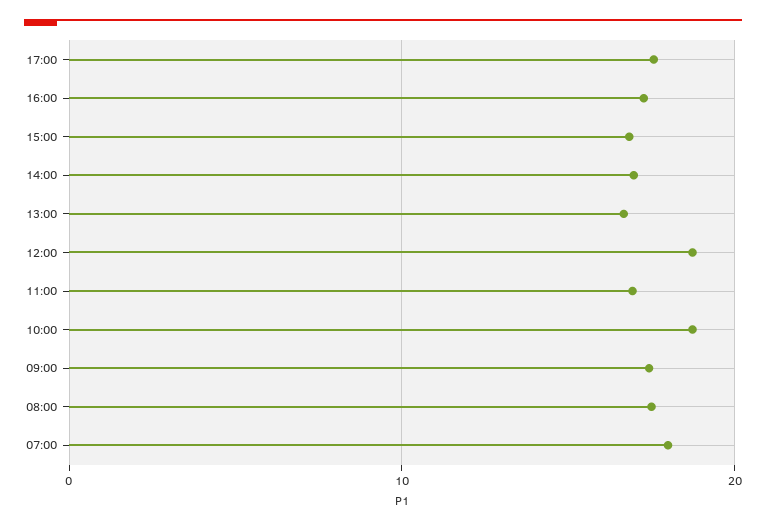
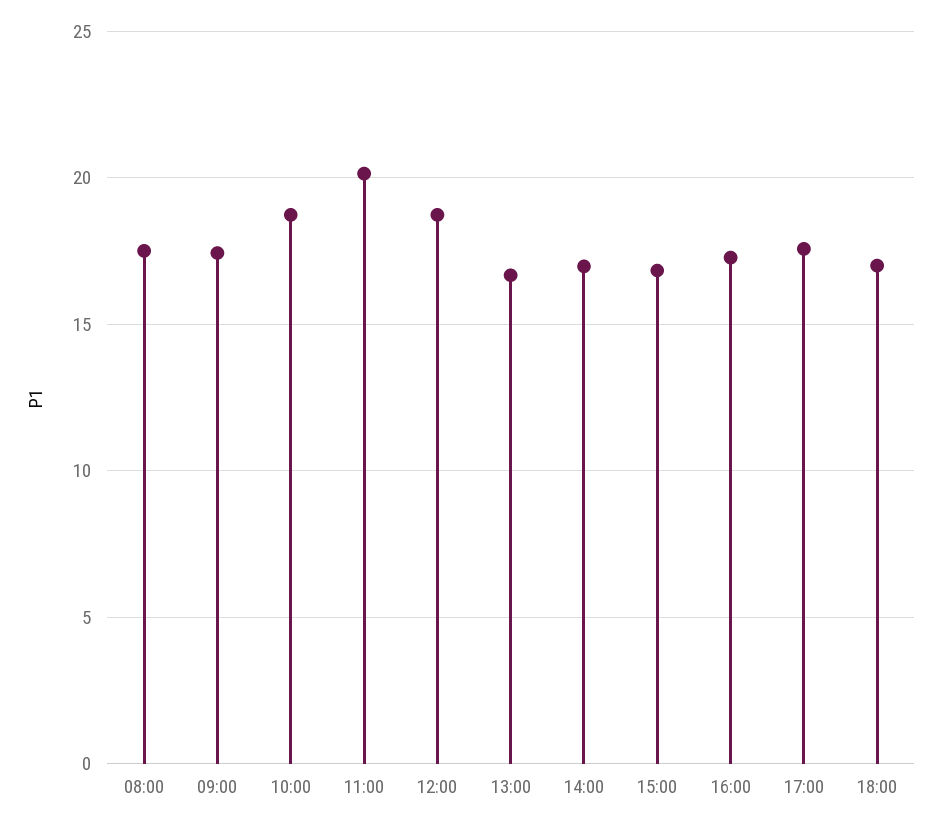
11:00: 17 -> 20
07:00: 18 -> none
18:00: none -> 17

